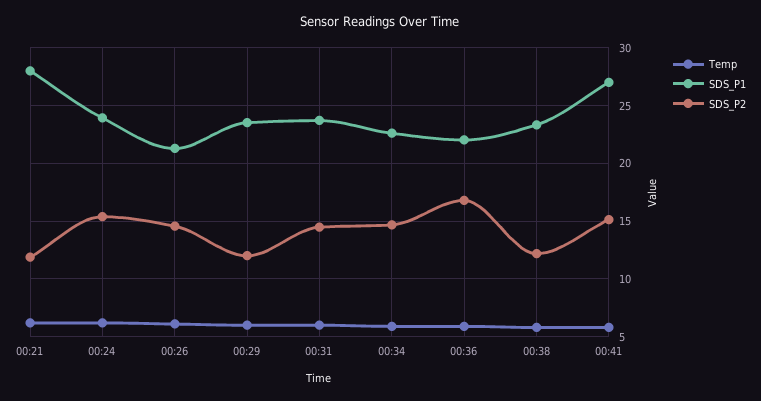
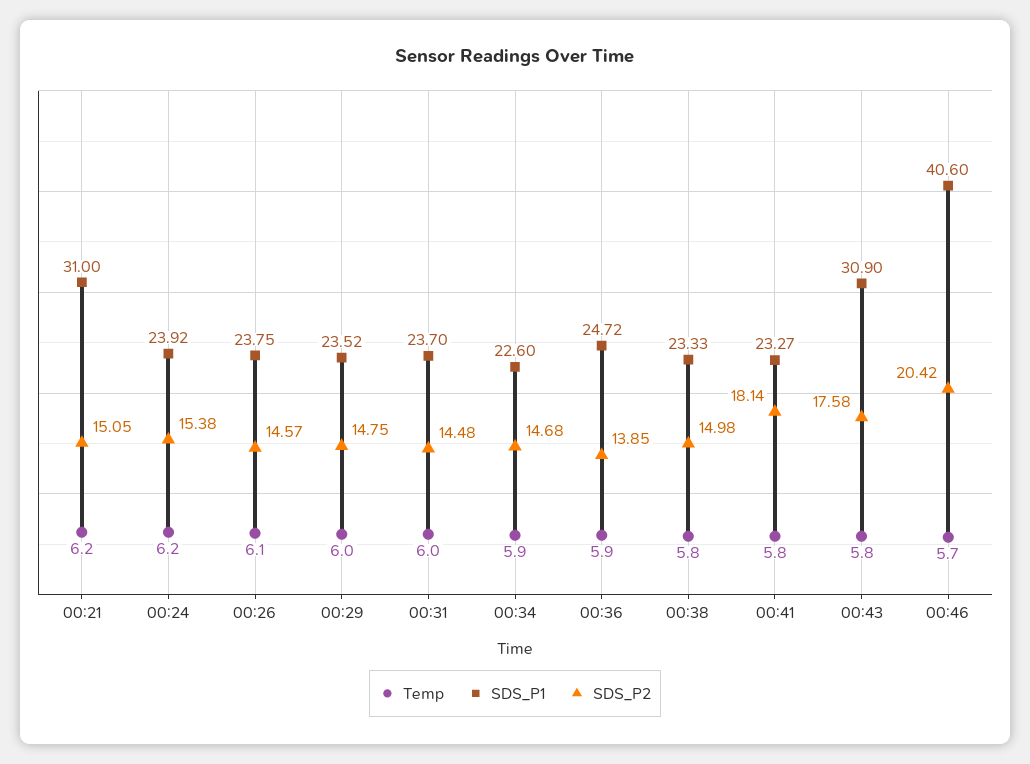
SDS_P1, 00:21: 28 -> 31
SDS_P2, 00:21: 12 -> 15.05
SDS_P1, 00:26: 21 -> 23.75
SDS_P2, 00:29: 12 -> 14.75
SDS_P1, 00:36: 22 -> 24.72
SDS_P2, 00:36: 17 -> 13.85
SDS_P2, 00:38: 12 -> 14.98
SDS_P1, 00:41: 27 -> 23.27
SDS_P2, 00:41: 15 -> 18.14
Temp, 00:43: none -> 5.8
SDS_P1, 00:43: none -> 30.9
SDS_P2, 00:43: none -> 17.58
Temp, 00:46: none -> 5.7
SDS_P1, 00:46: none -> 40.6
SDS_P2, 00:46: none -> 20.42

